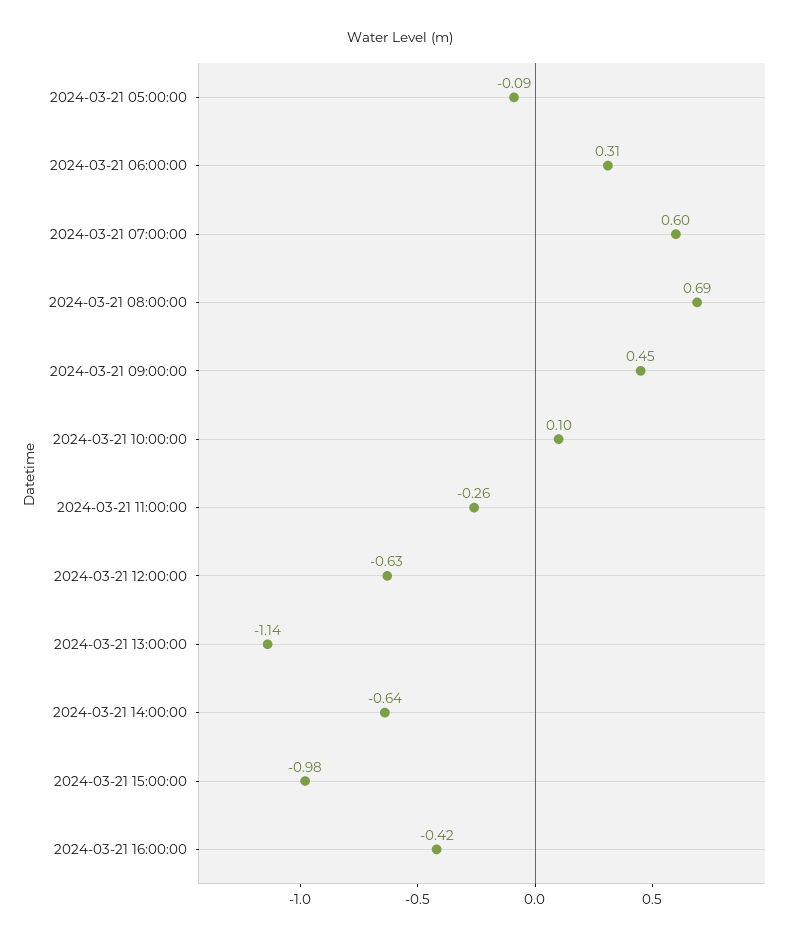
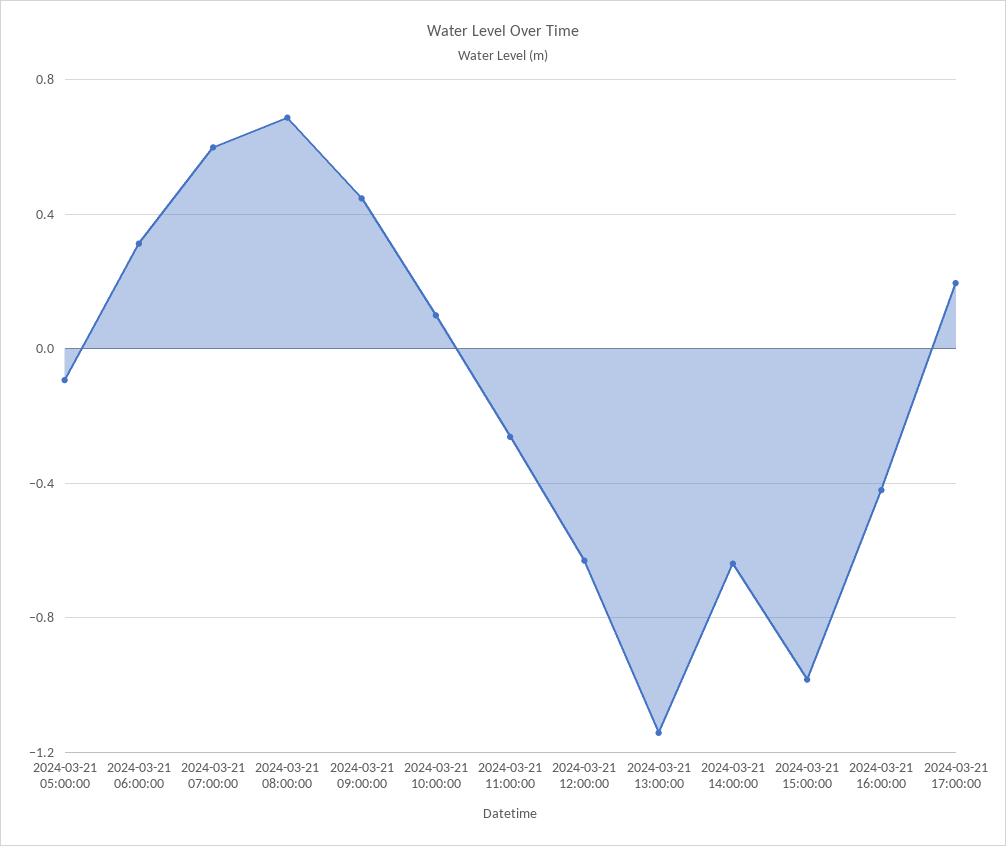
2024-03-21 17:00:00: none -> 0.2

